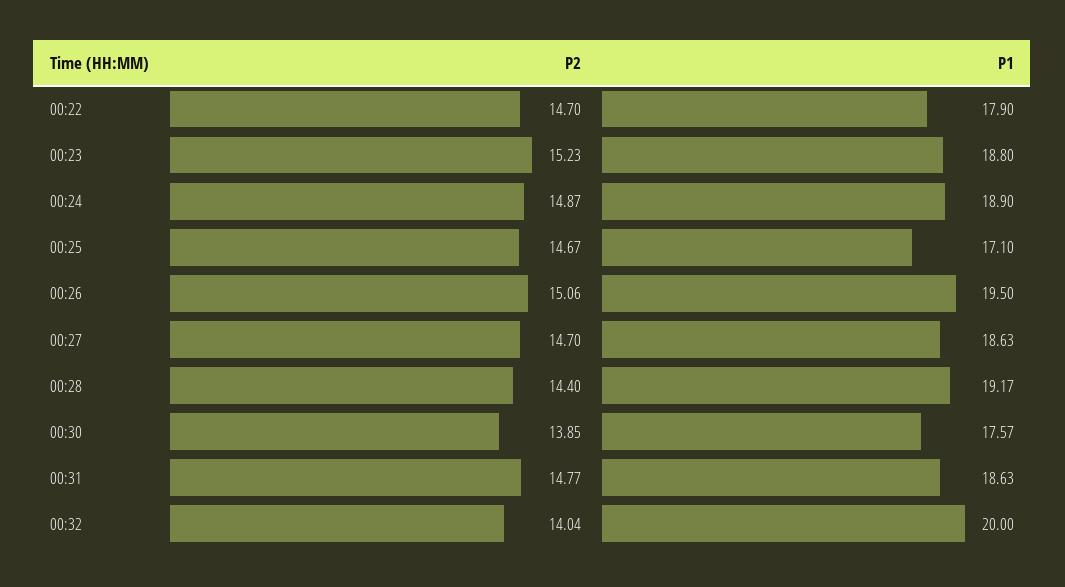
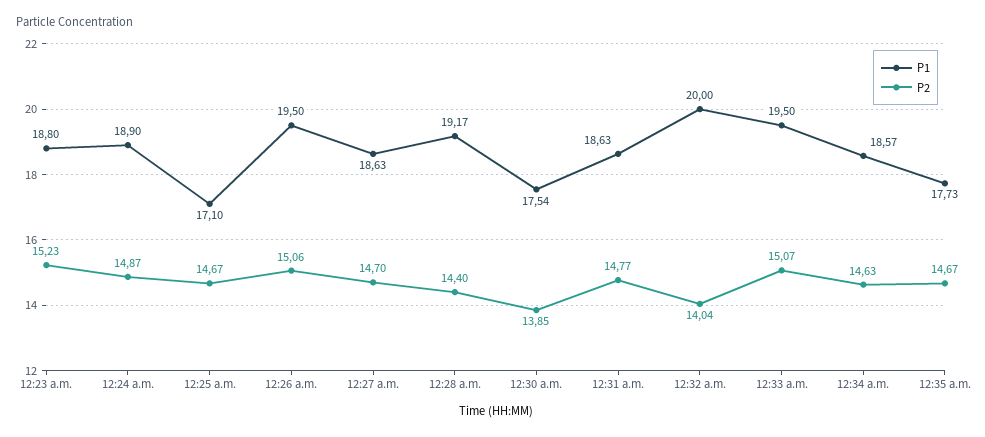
P2, 00:22: 14.7 -> none
P1, 00:22: 17.9 -> none
P1, 00:30: 17.57 -> 17.54
P1, 12:33 a.m.: none -> 19.5
P2, 12:33 a.m.: none -> 15.07
P1, 12:34 a.m.: none -> 18.57
P2, 12:34 a.m.: none -> 14.63
P1, 12:35 a.m.: none -> 17.73
P2, 12:35 a.m.: none -> 14.67

